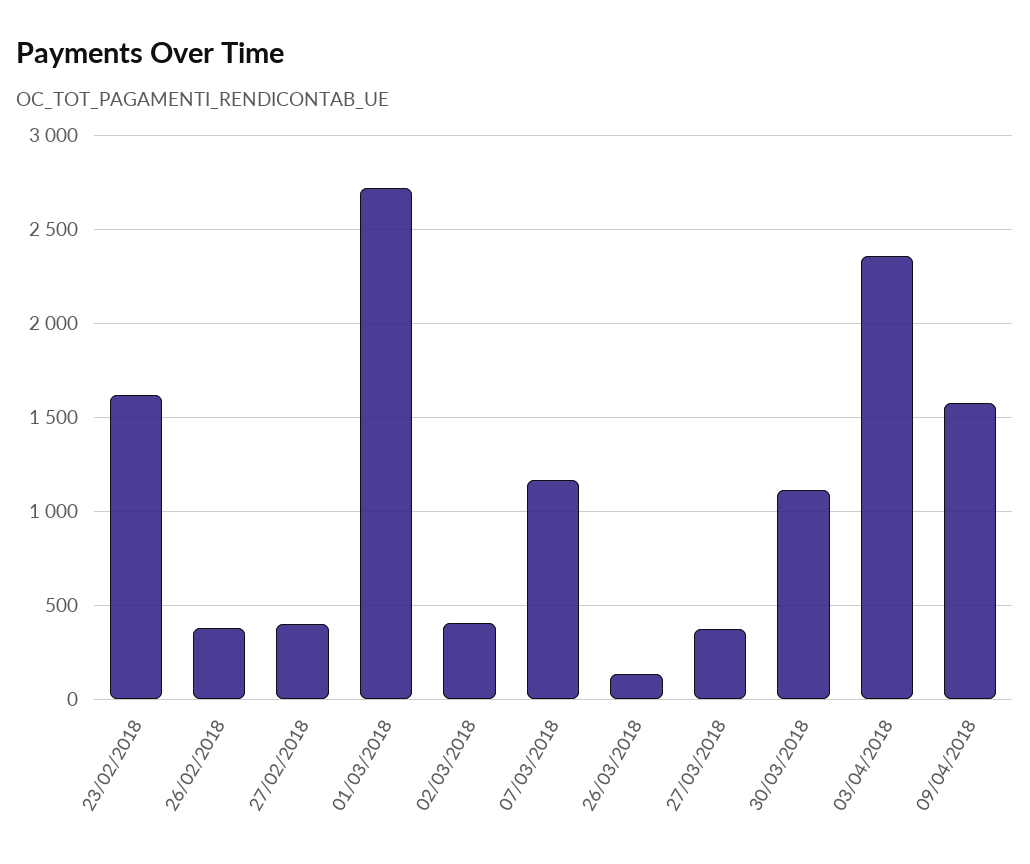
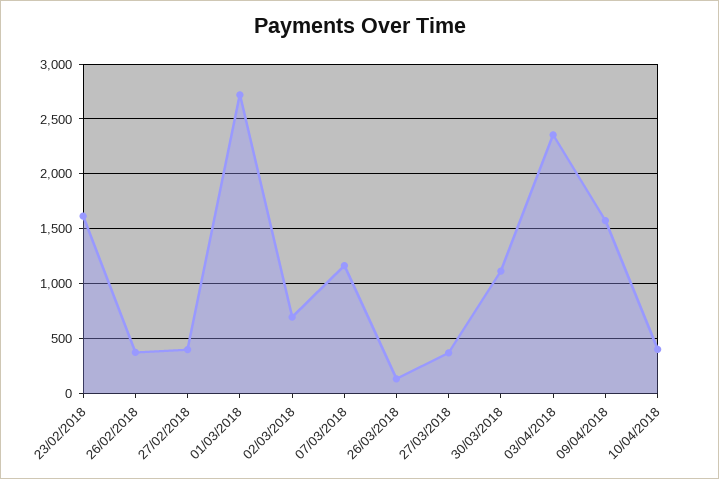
02/03/2018: 400 -> 700
10/04/2018: none -> 400

